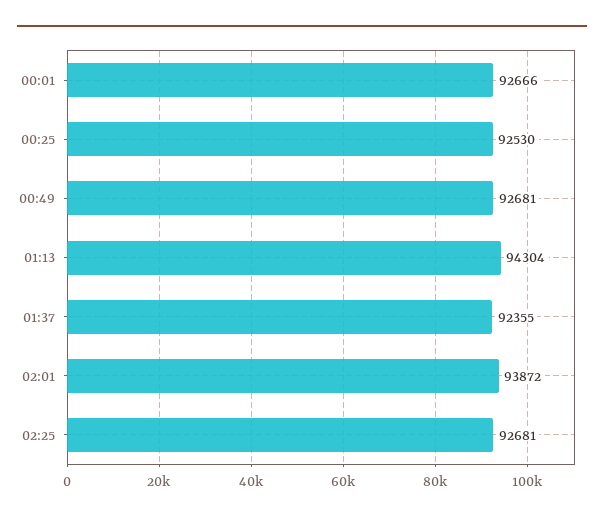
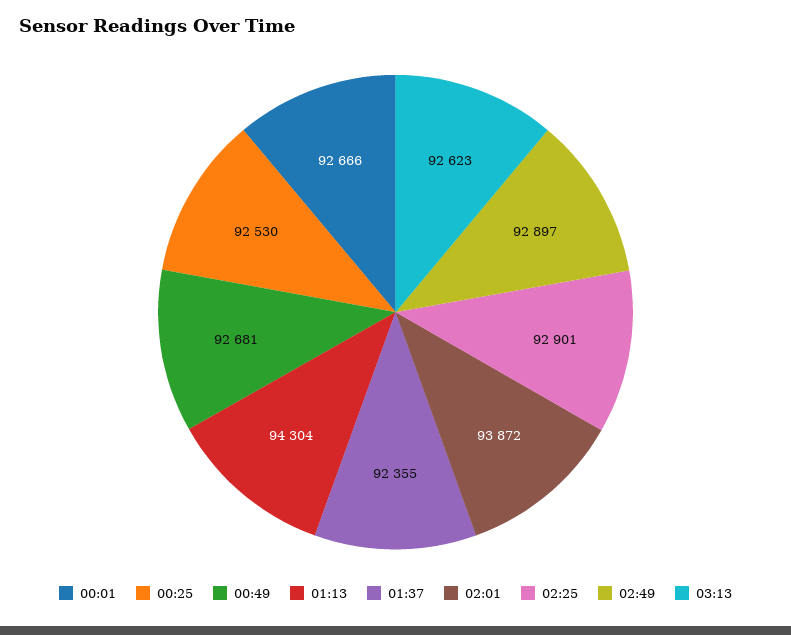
02:25: 92681 -> 92901
02:49: none -> 92897
03:13: none -> 92623

